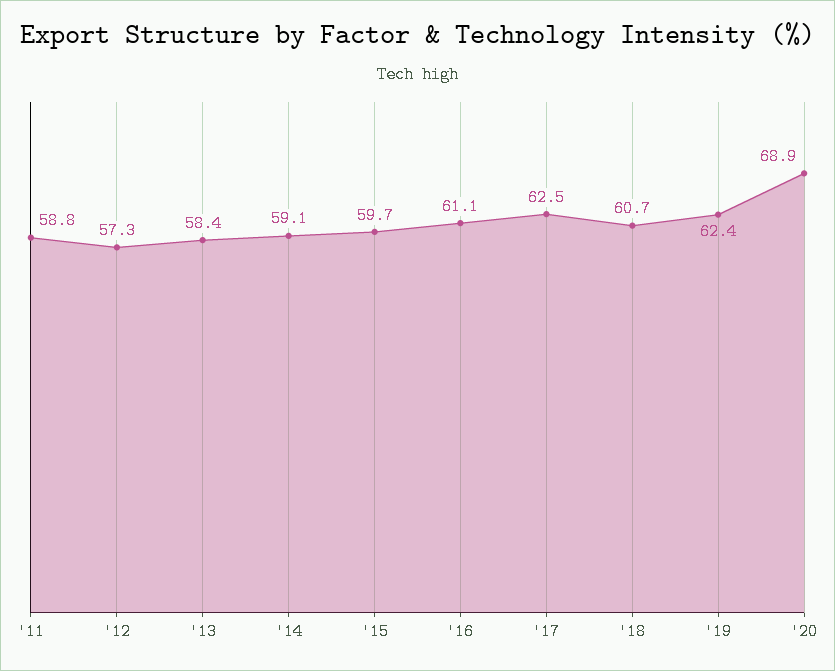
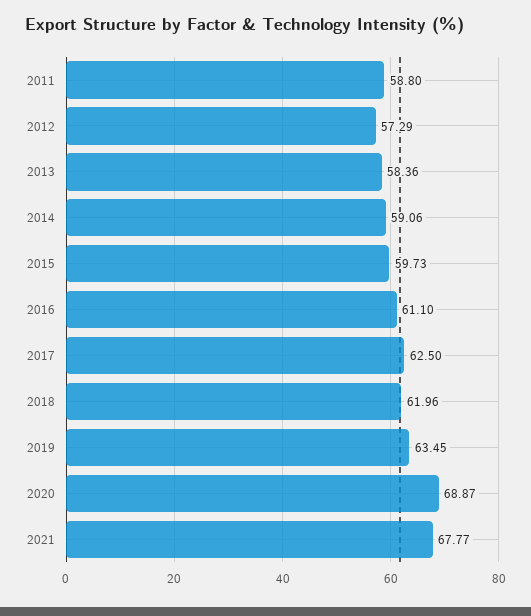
'18: 60.7 -> 61.96
'19: 62.4 -> 63.45
2021: none -> 67.77

